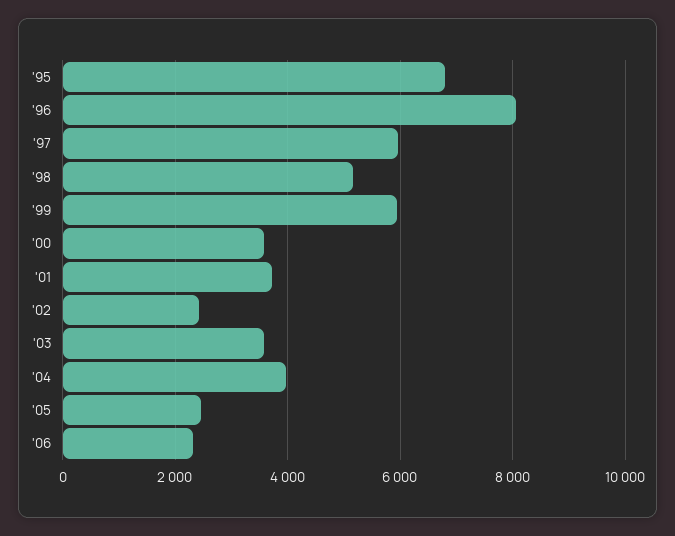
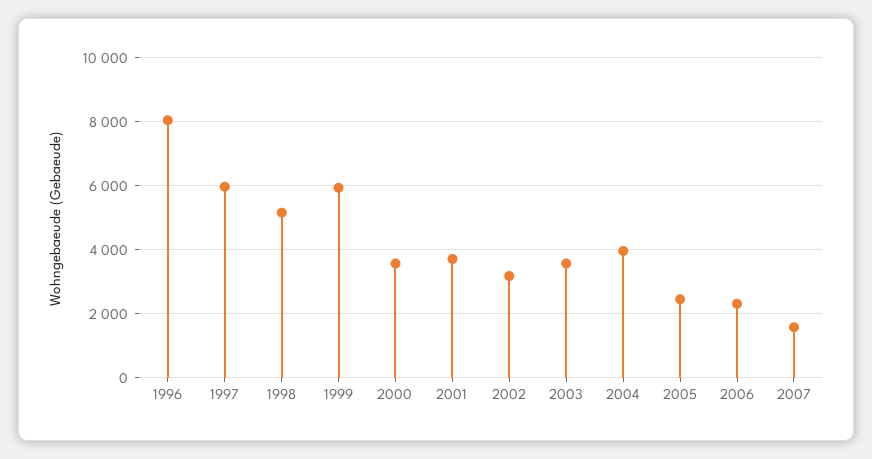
'95: 6800 -> none
'02: 2400 -> 3200
2007: none -> 1600

